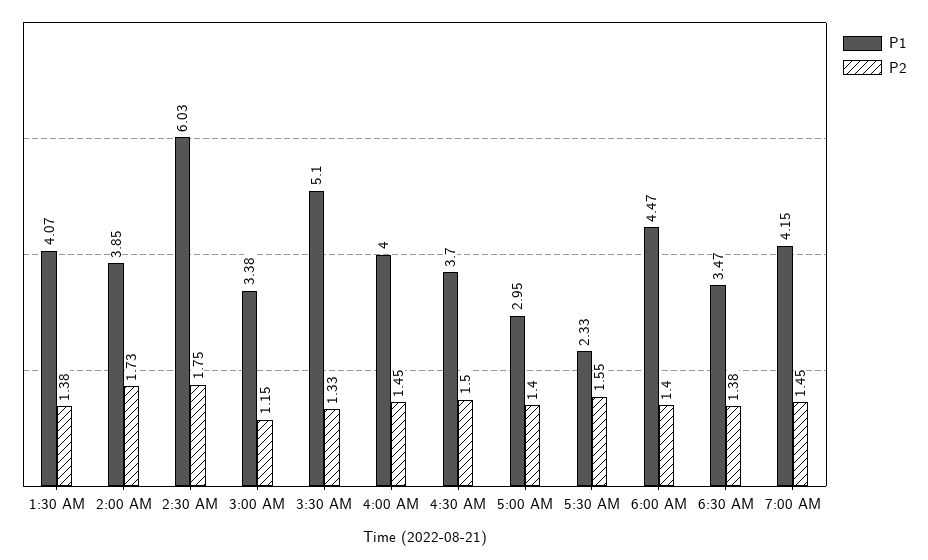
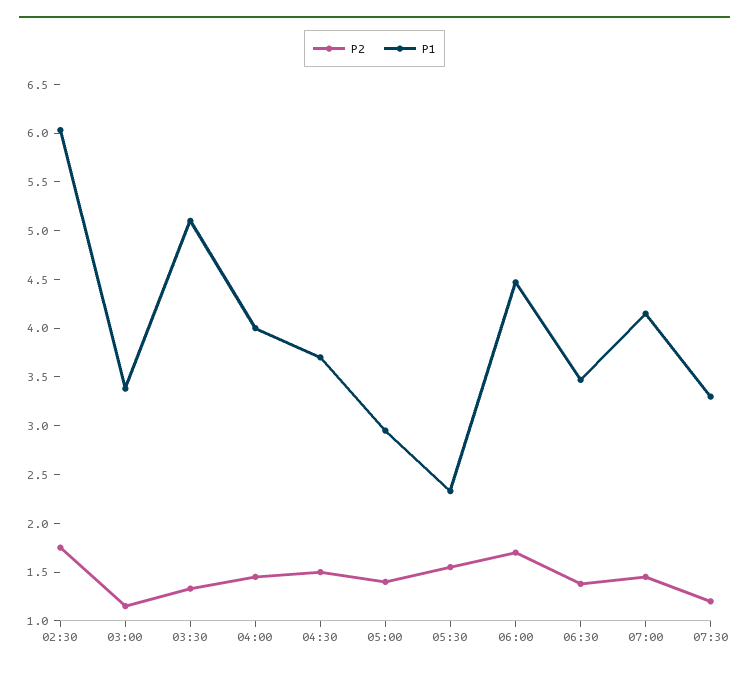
P1, 1:30 AM: 4.07 -> none
P2, 1:30 AM: 1.38 -> none
P1, 2:00 AM: 3.85 -> none
P2, 2:00 AM: 1.73 -> none
P2, 6:00 AM: 1.4 -> 1.7
P2, 07:30: none -> 1.2
P1, 07:30: none -> 3.3

